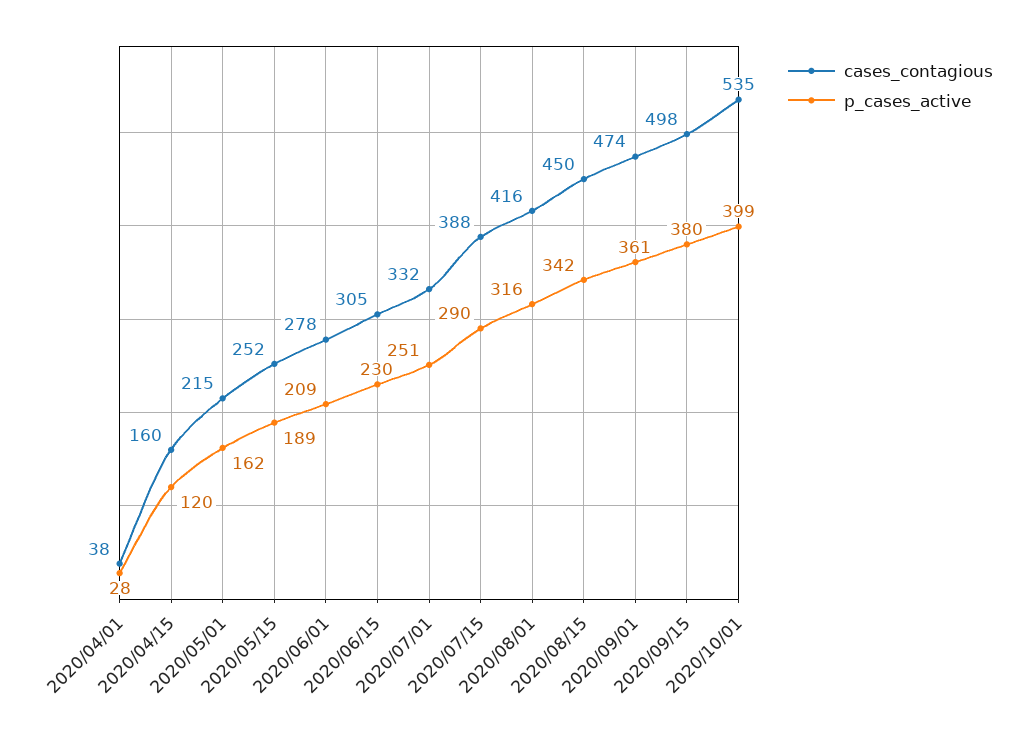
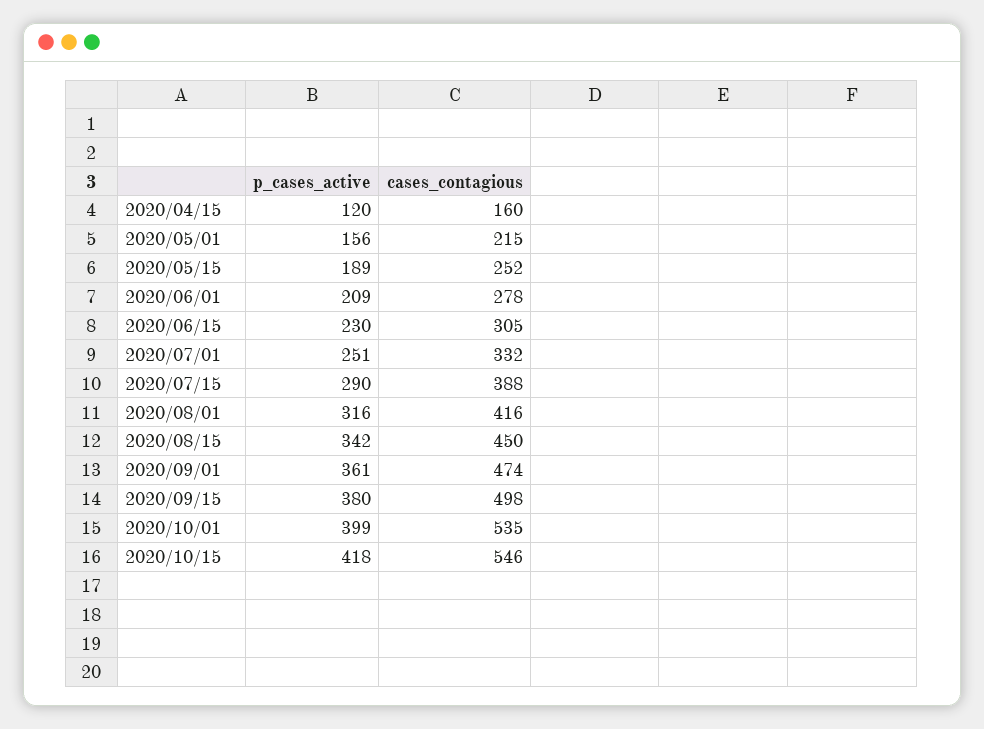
cases_contagious, 2020/04/01: 38 -> none
p_cases_active, 2020/04/01: 28 -> none
p_cases_active, 2020/05/01: 162 -> 156
p_cases_active, 2020/10/15: none -> 418
cases_contagious, 2020/10/15: none -> 546

